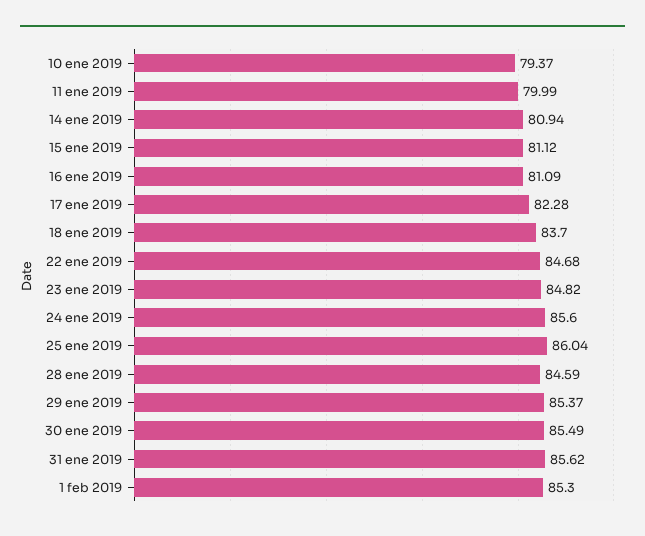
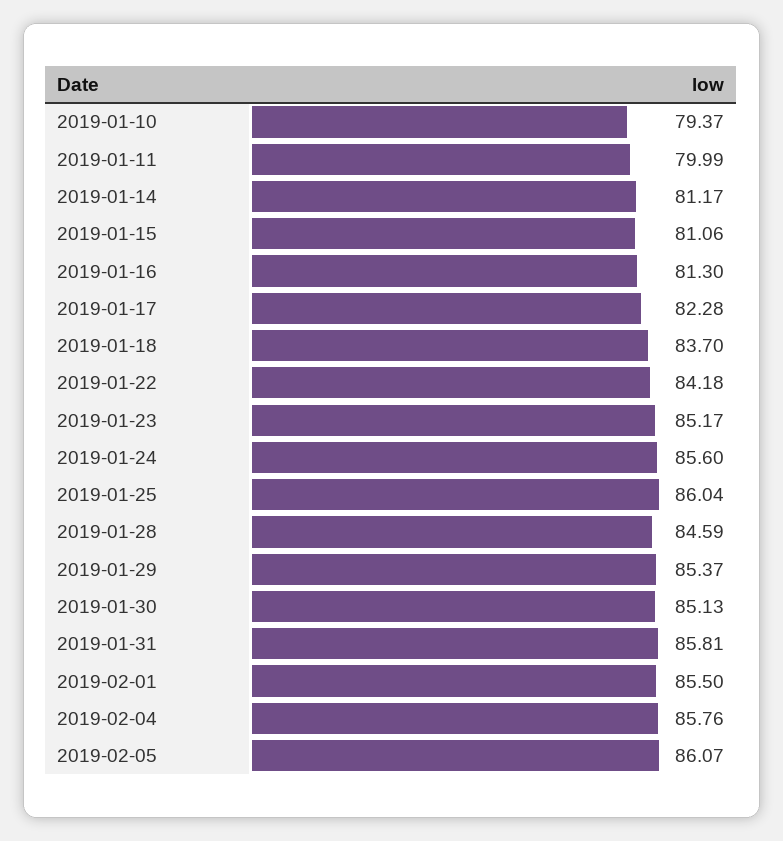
14 ene 2019: 80.94 -> 81.17
15 ene 2019: 81.12 -> 81.06
16 ene 2019: 81.09 -> 81.3
22 ene 2019: 84.68 -> 84.18
23 ene 2019: 84.82 -> 85.17
30 ene 2019: 85.49 -> 85.13
31 ene 2019: 85.62 -> 85.81
1 feb 2019: 85.3 -> 85.5
2019-02-04: none -> 85.76
2019-02-05: none -> 86.07

